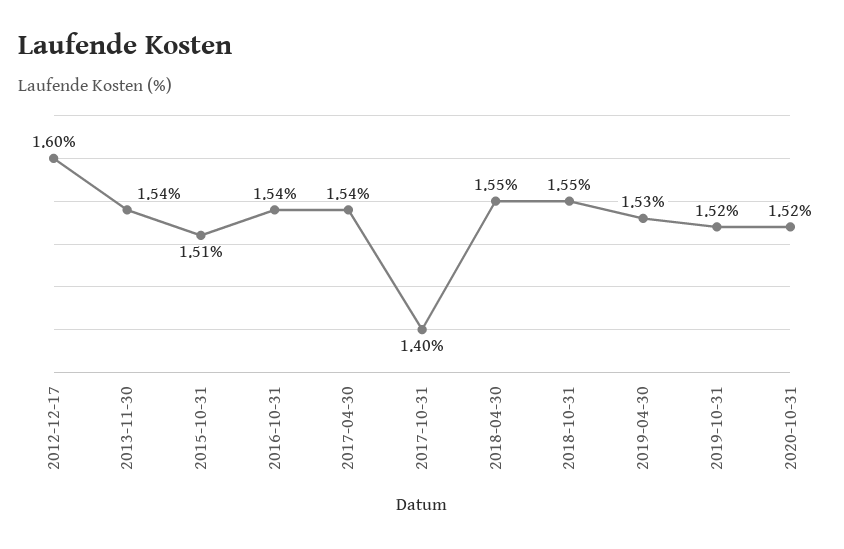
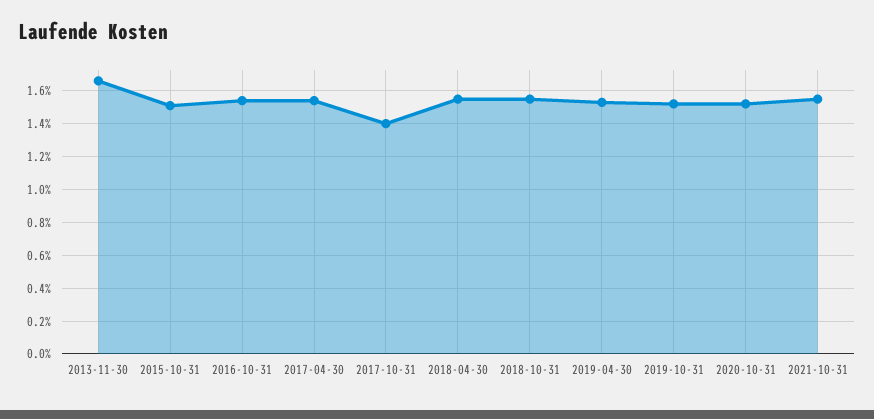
2012-12-17: 1.6 -> none
2013-11-30: 1.54 -> 1.65
2021-10-31: none -> 1.55

